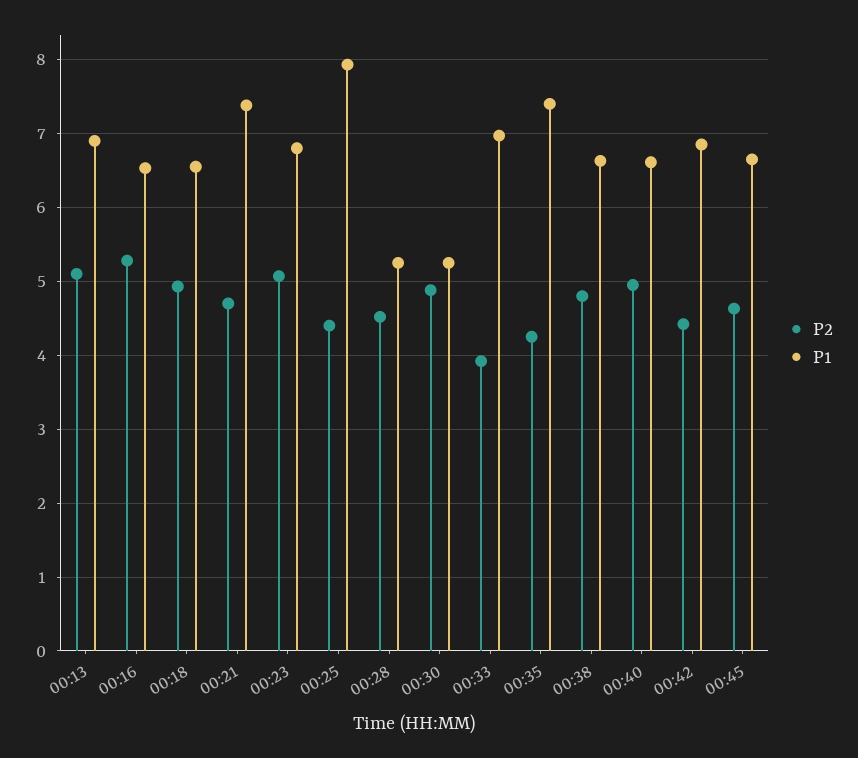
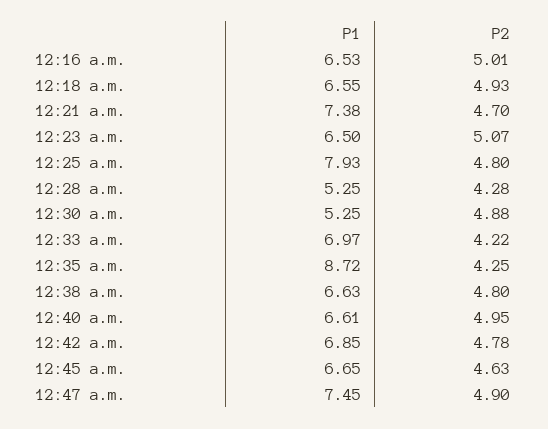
P2, 00:13: 5.1 -> none
P1, 00:13: 6.9 -> none
P2, 00:16: 5.3 -> 5.01
P1, 00:23: 6.8 -> 6.5
P2, 00:25: 4.4 -> 4.8
P2, 00:28: 4.5 -> 4.28
P2, 00:33: 3.9 -> 4.22
P1, 00:35: 7.4 -> 8.72
P2, 00:42: 4.4 -> 4.78
P1, 12:47 a.m.: none -> 7.45
P2, 12:47 a.m.: none -> 4.9

